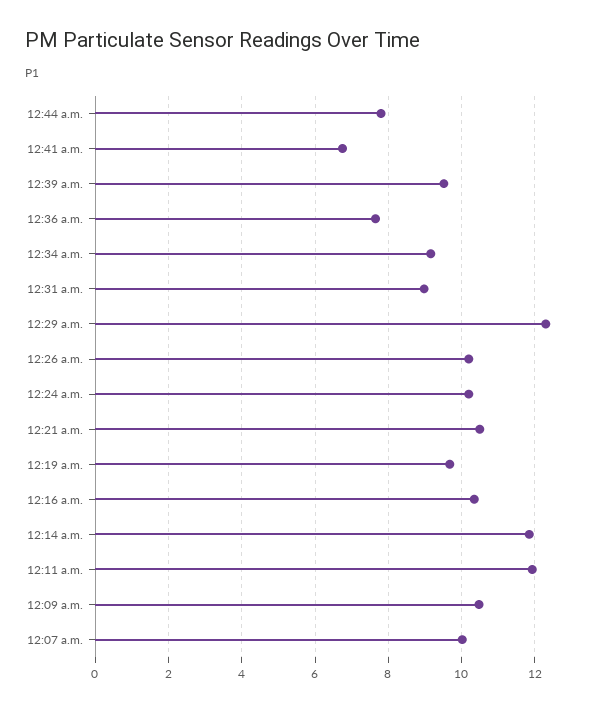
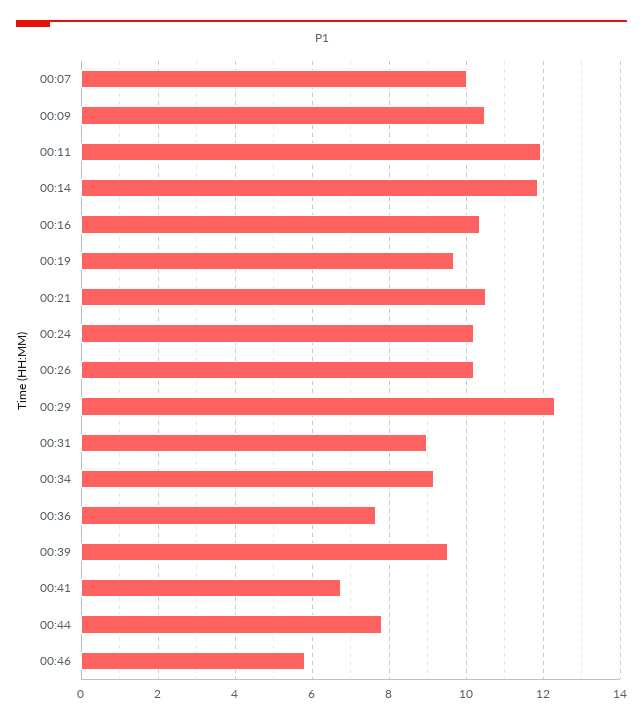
00:46: none -> 5.8

